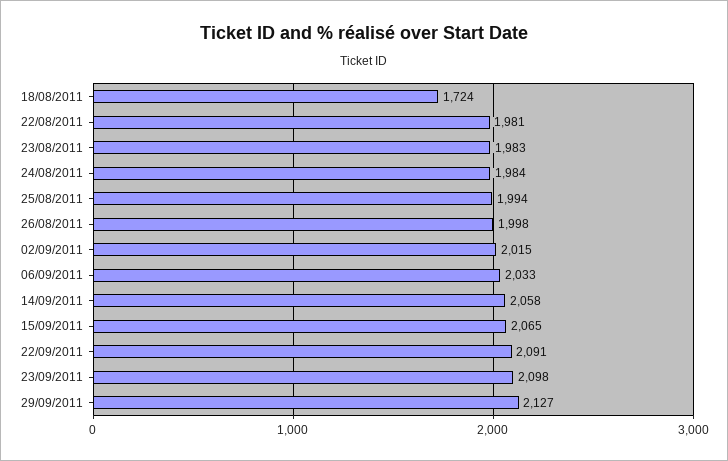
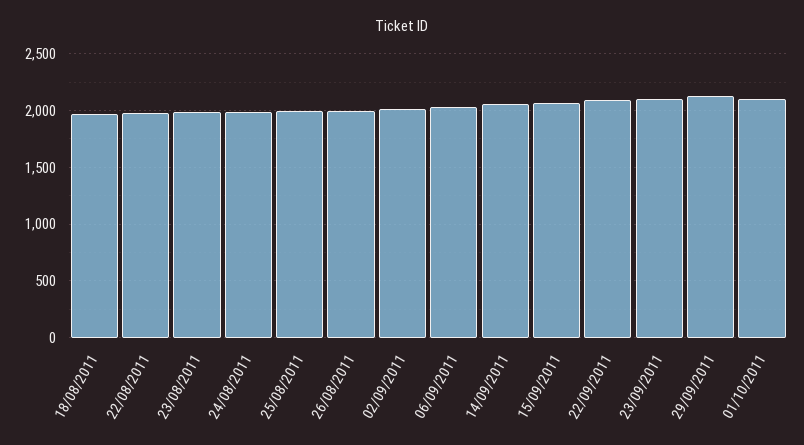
18/08/2011: 1724 -> 2000
01/10/2011: none -> 2100

